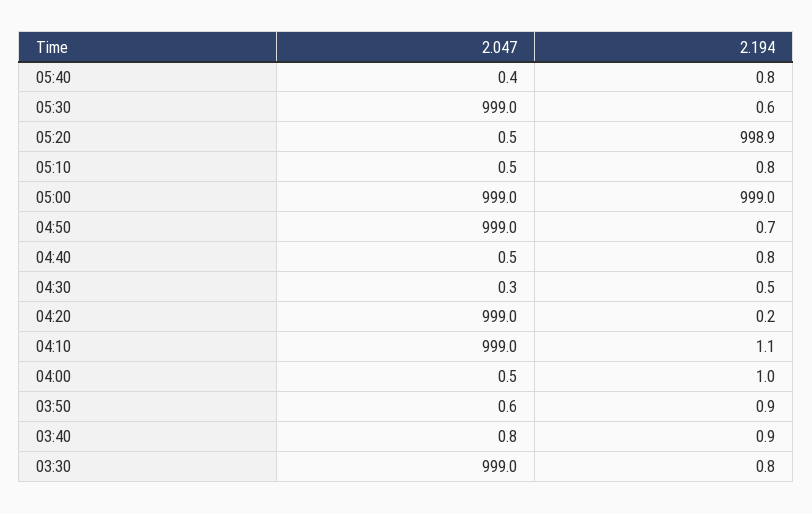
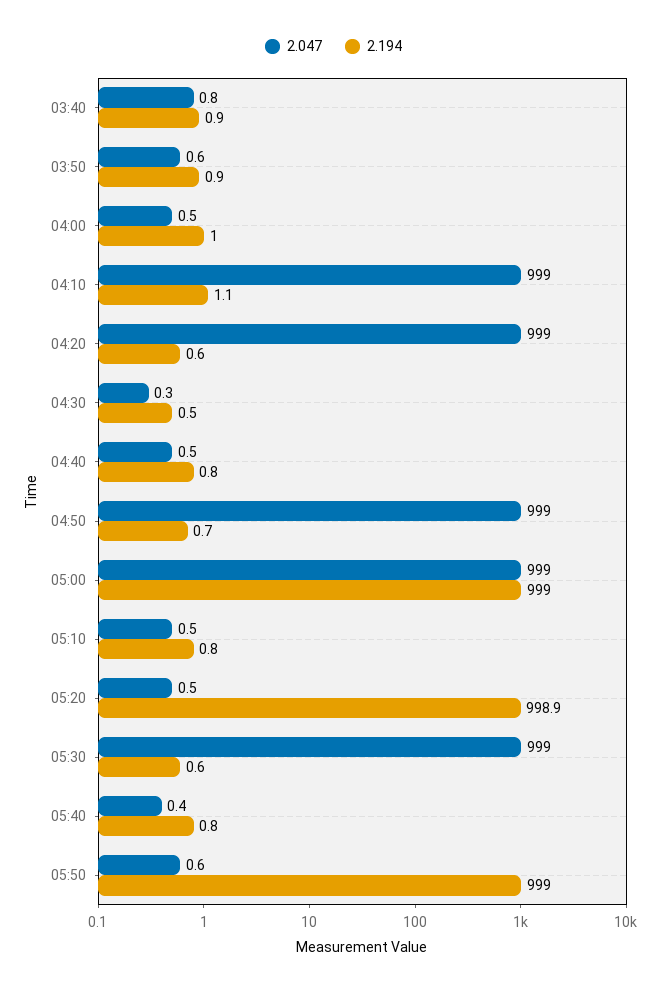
2.194, 04:20: 0.2 -> 0.6
2.047, 03:30: 999 -> none
2.194, 03:30: 0.8 -> none
2.047, 05:50: none -> 0.6
2.194, 05:50: none -> 999

